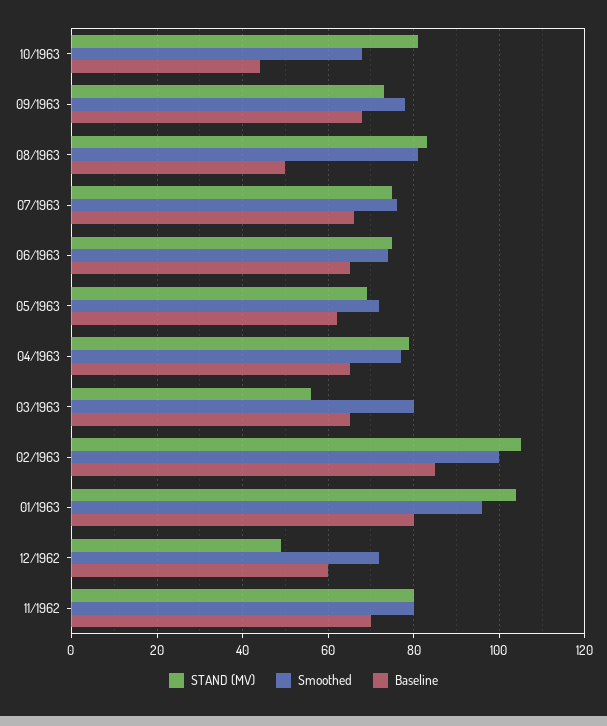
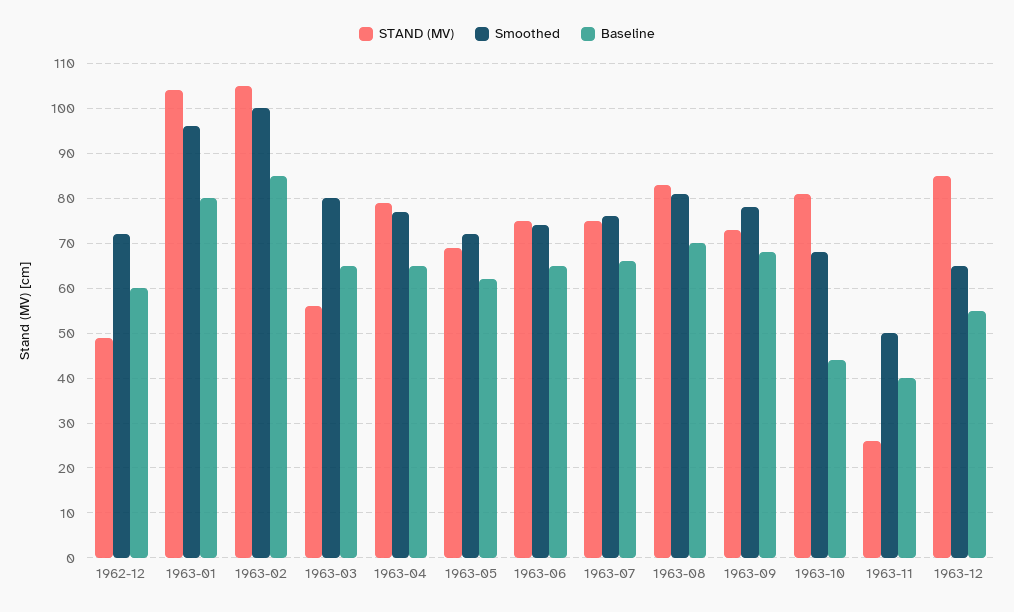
Baseline, 08/1963: 50 -> 70
STAND (MV), 11/1962: 80 -> none
Smoothed, 11/1962: 80 -> none
Baseline, 11/1962: 70 -> none
STAND (MV), 1963-11: none -> 25
Smoothed, 1963-11: none -> 50
Baseline, 1963-11: none -> 40
STAND (MV), 1963-12: none -> 85
Smoothed, 1963-12: none -> 65
Baseline, 1963-12: none -> 55

